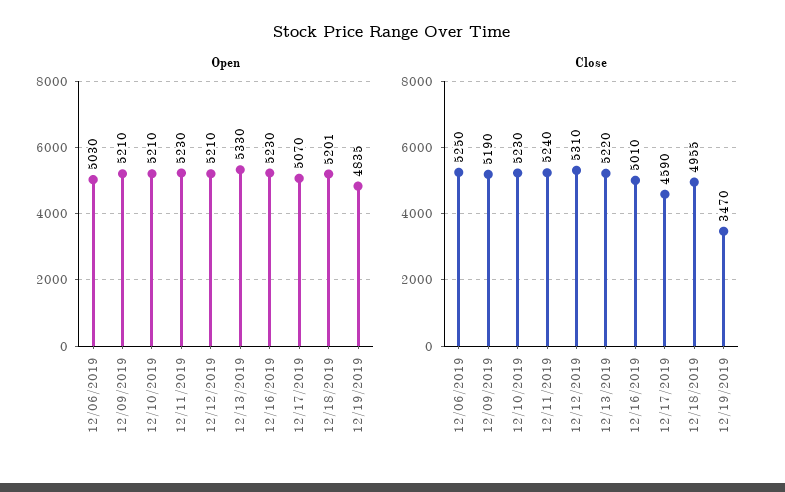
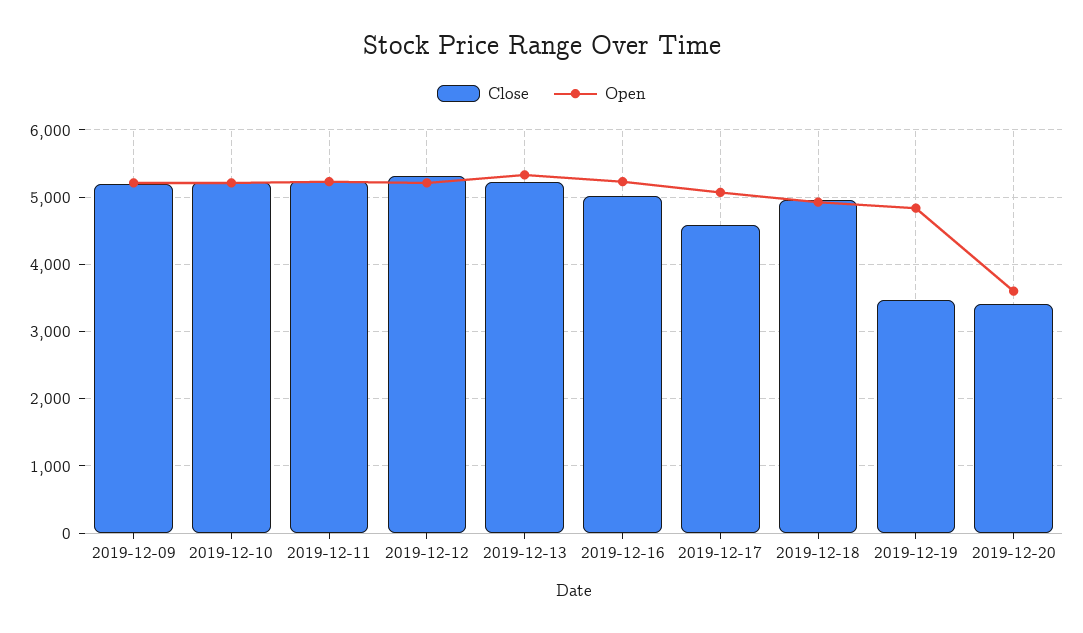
Open, 12/06/2019: 5030 -> none
Open, 12/18/2019: 5201 -> 4900
Close, 12/06/2019: 5250 -> none
Close, 2019-12-20: none -> 3400
Open, 2019-12-20: none -> 3600

